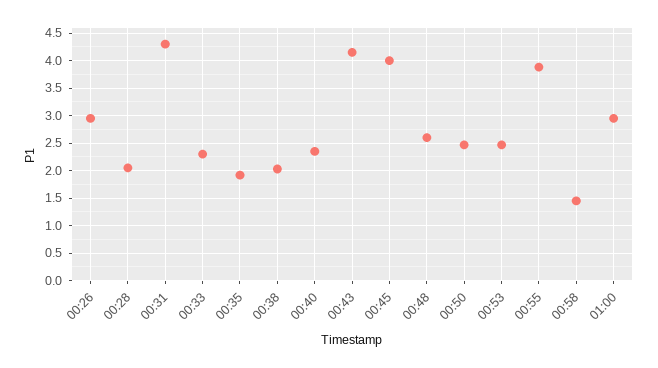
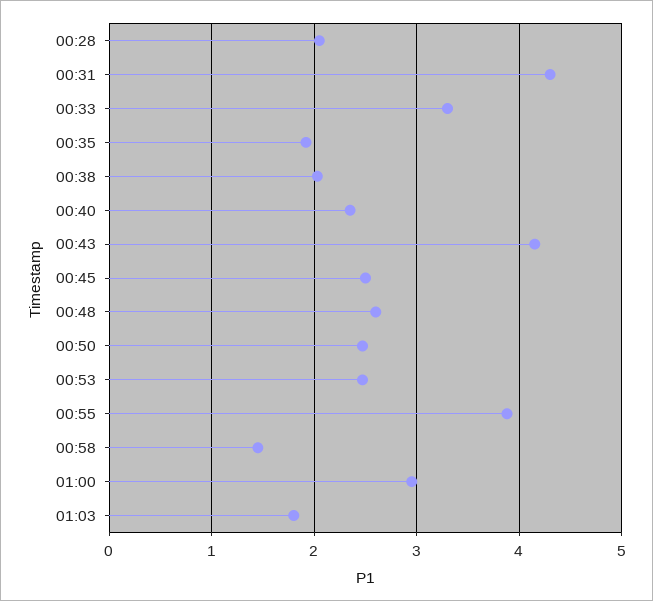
00:26: 3 -> none
00:33: 2.25 -> 3.3
00:45: 4 -> 2.5
01:03: none -> 1.8

